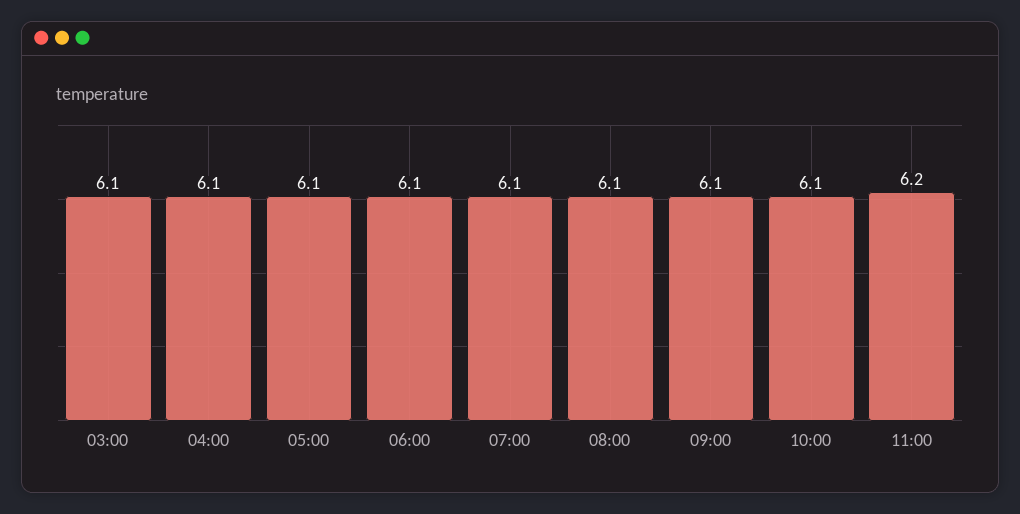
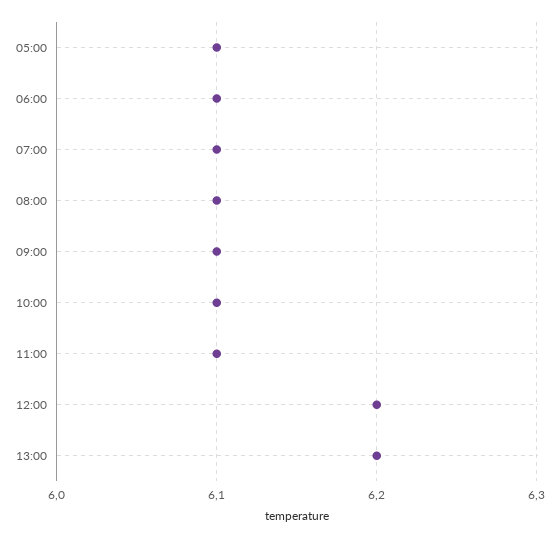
03:00: 6.1 -> none
04:00: 6.1 -> none
11:00: 6.2 -> 6.1
12:00: none -> 6.2
13:00: none -> 6.2

